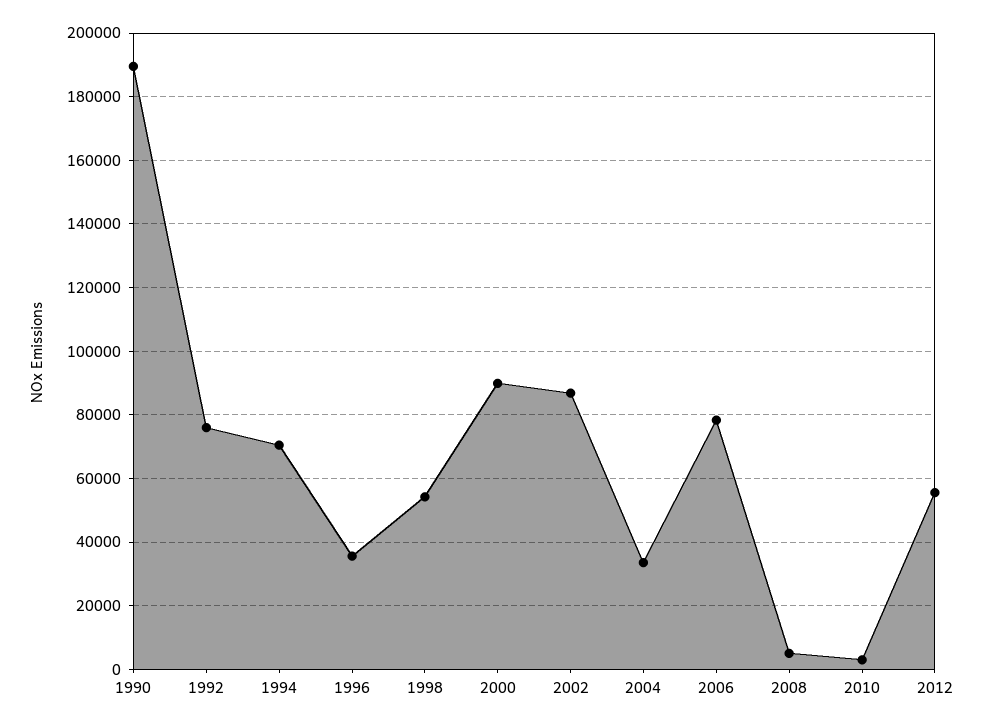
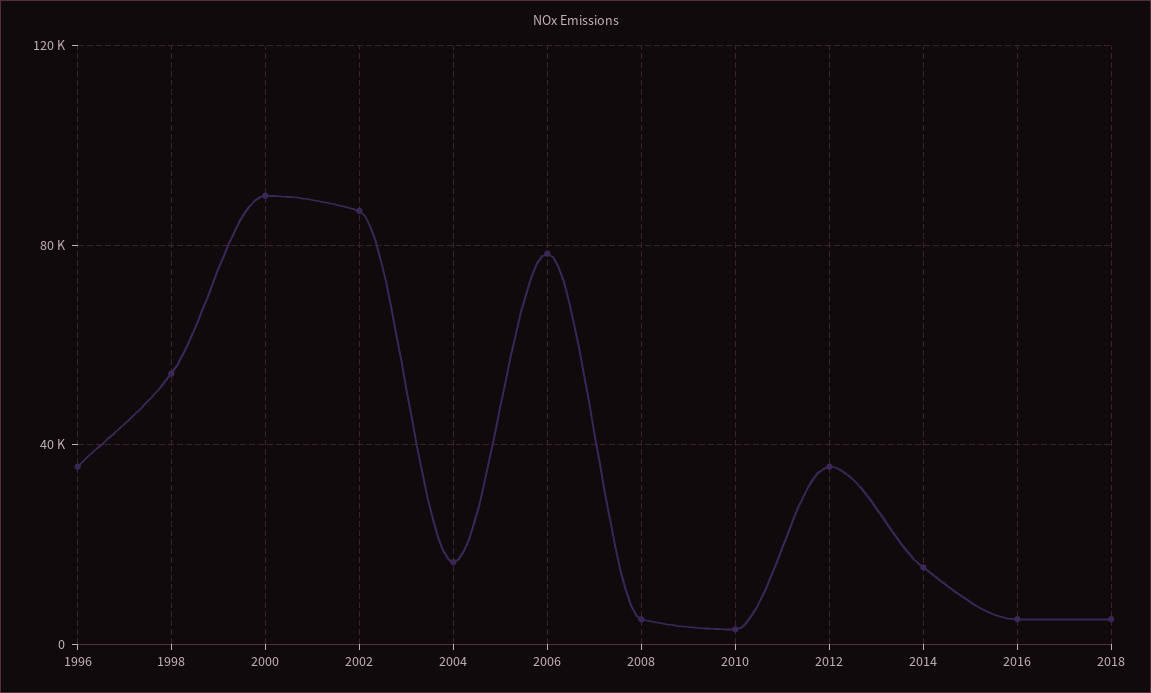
1990: 190000 -> none
1992: 76000 -> none
1994: 70000 -> none
2004: 34000 -> 15000
2012: 56000 -> 35000
2014: none -> 15000
2016: none -> 5000
2018: none -> 5000

